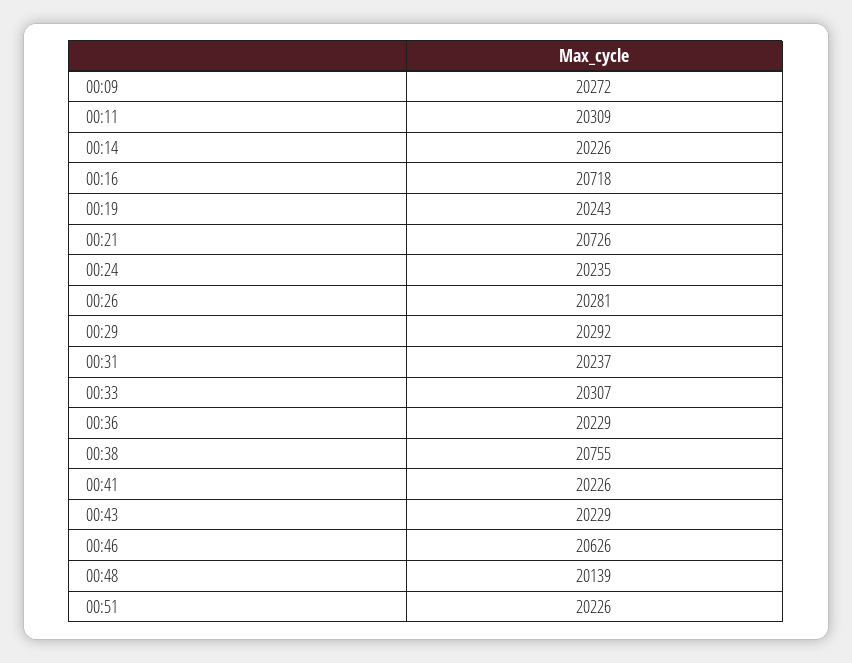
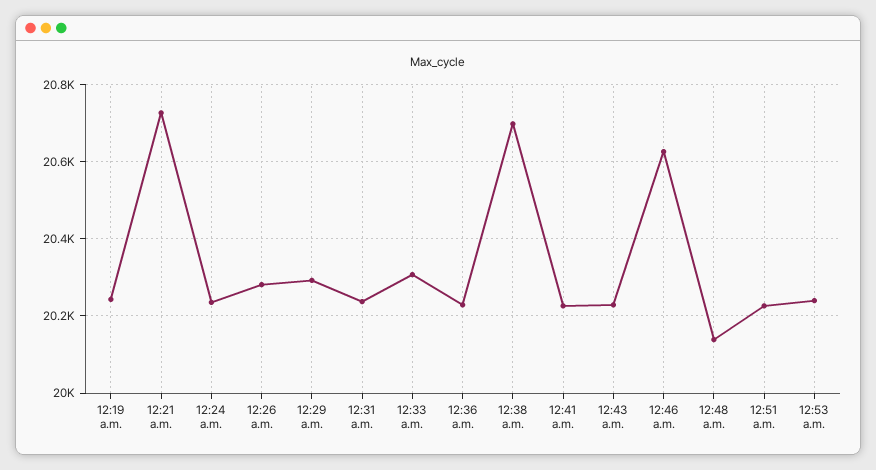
00:09: 20272 -> none
00:11: 20309 -> none
00:14: 20226 -> none
00:16: 20718 -> none
00:38: 20755 -> 20700
12:53 a.m.: none -> 20240

